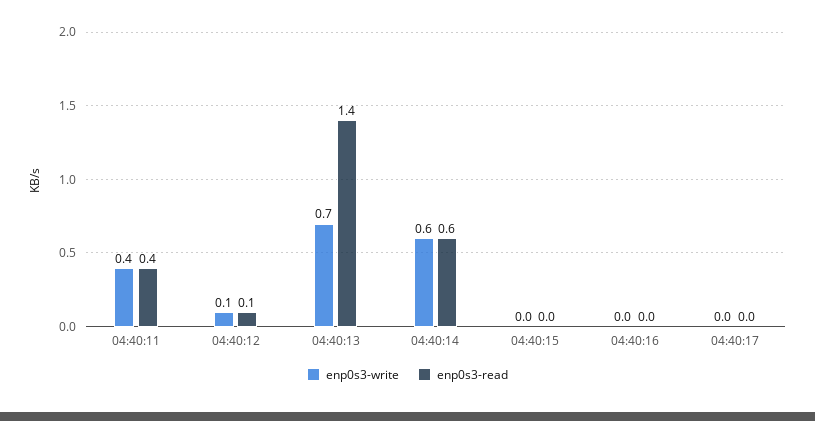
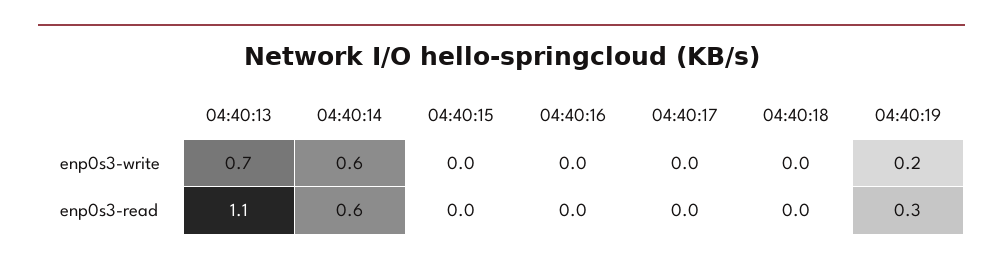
enp0s3-write, 04:40:11: 0.4 -> none
enp0s3-read, 04:40:11: 0.4 -> none
enp0s3-write, 04:40:12: 0.1 -> none
enp0s3-read, 04:40:12: 0.1 -> none
enp0s3-read, 04:40:13: 1.4 -> 1.1
enp0s3-write, 04:40:18: none -> 0
enp0s3-write, 04:40:19: none -> 0.2
enp0s3-read, 04:40:18: none -> 0
enp0s3-read, 04:40:19: none -> 0.3

